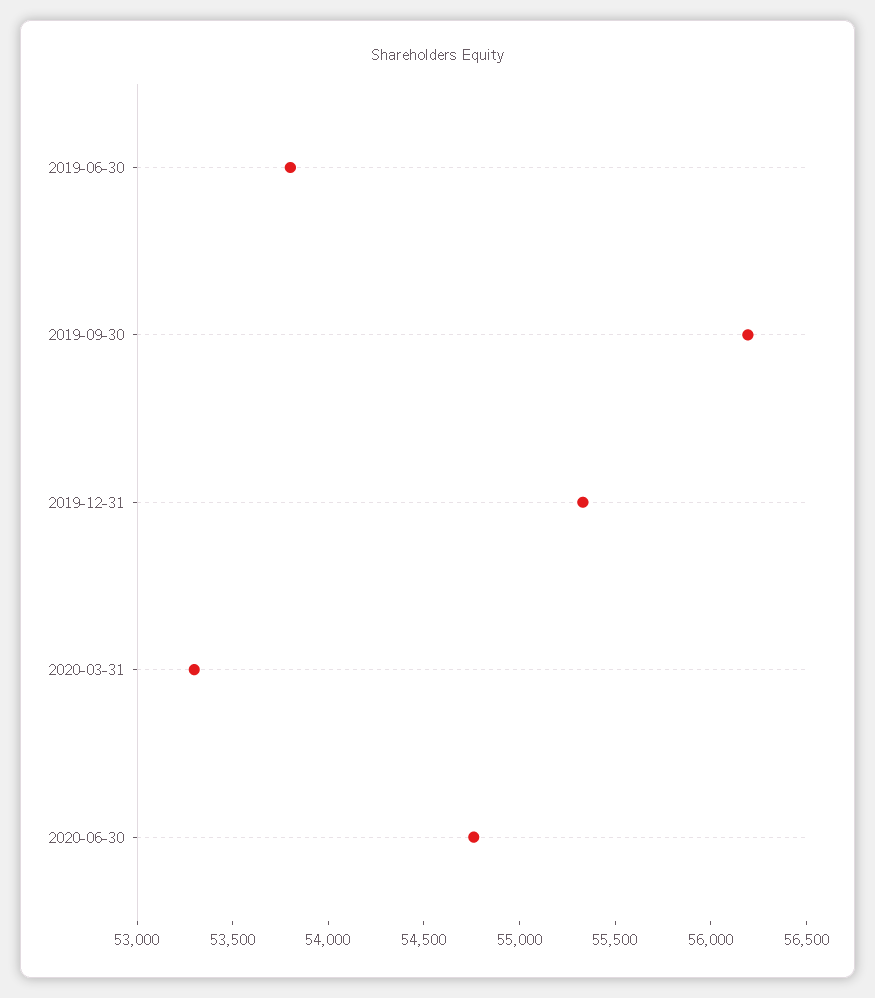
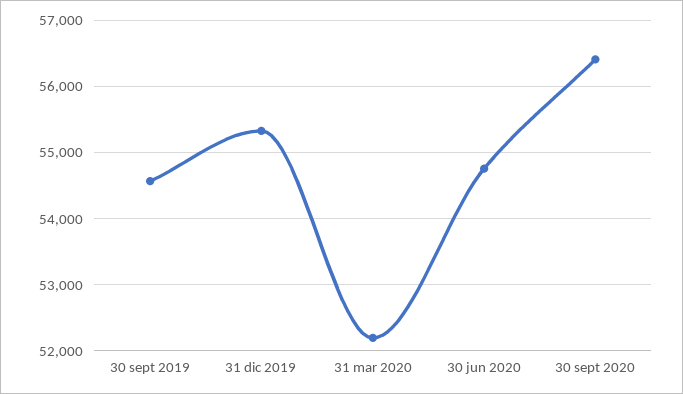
2019-06-30: 53800 -> none
2019-09-30: 56200 -> 54600
2020-03-31: 53300 -> 52200
30 sept 2020: none -> 56400

